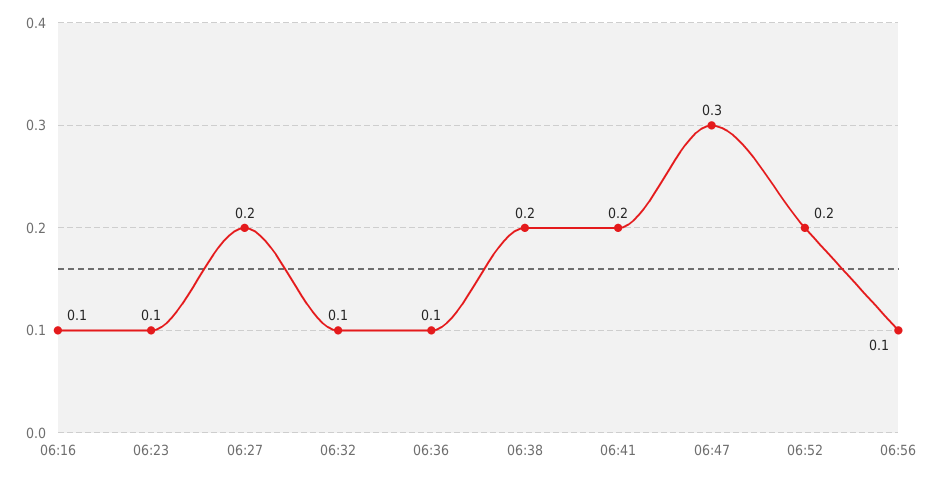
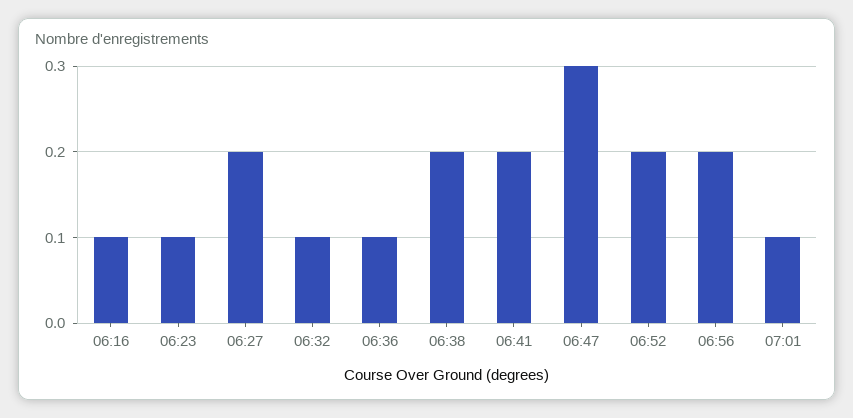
06:56: 0.1 -> 0.2
07:01: none -> 0.1

